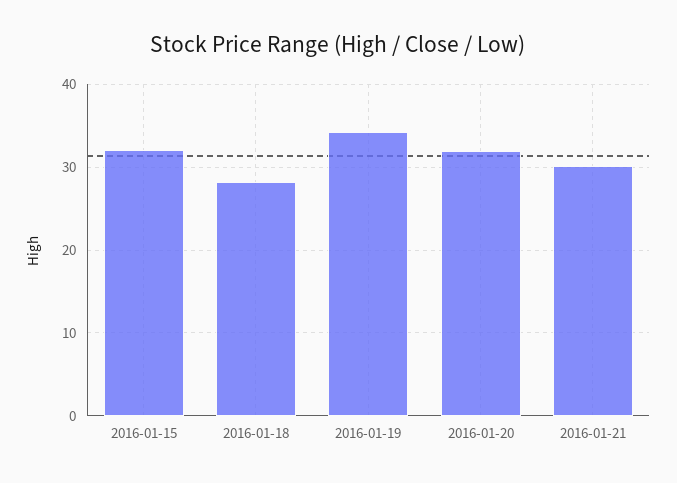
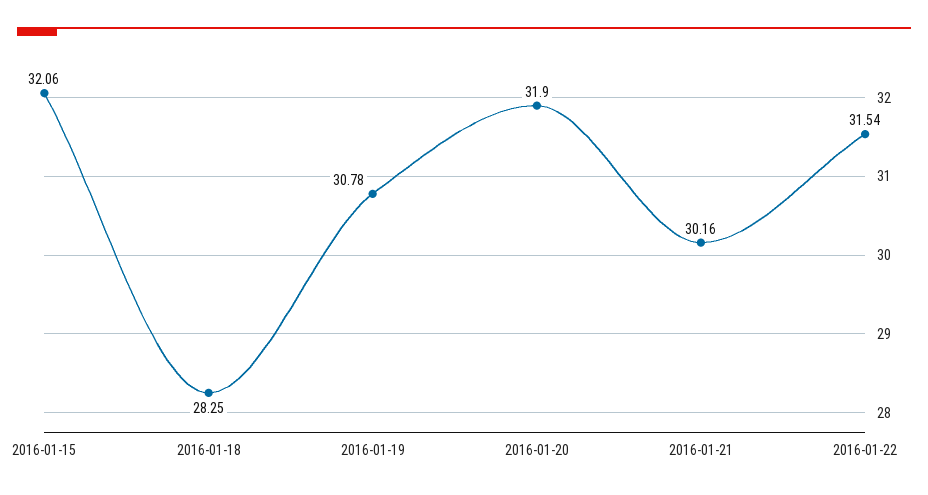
2016-01-19: 34 -> 30.78
2016-01-22: none -> 31.54

